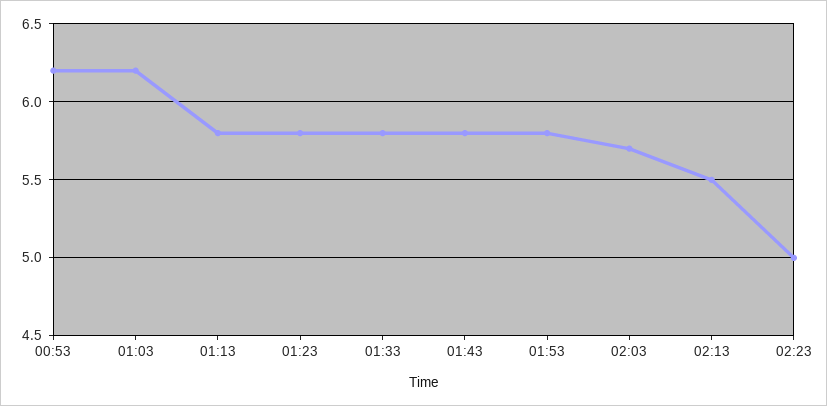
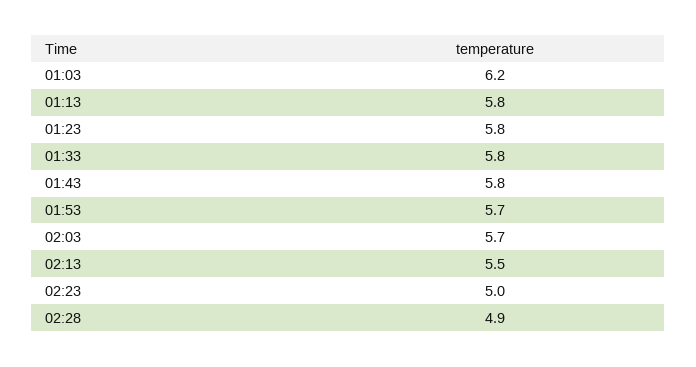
00:53: 6.2 -> none
01:53: 5.8 -> 5.7
02:28: none -> 4.9

